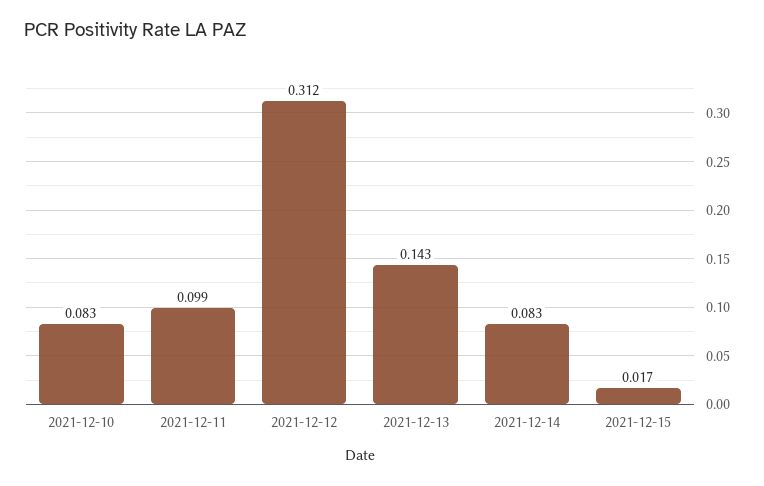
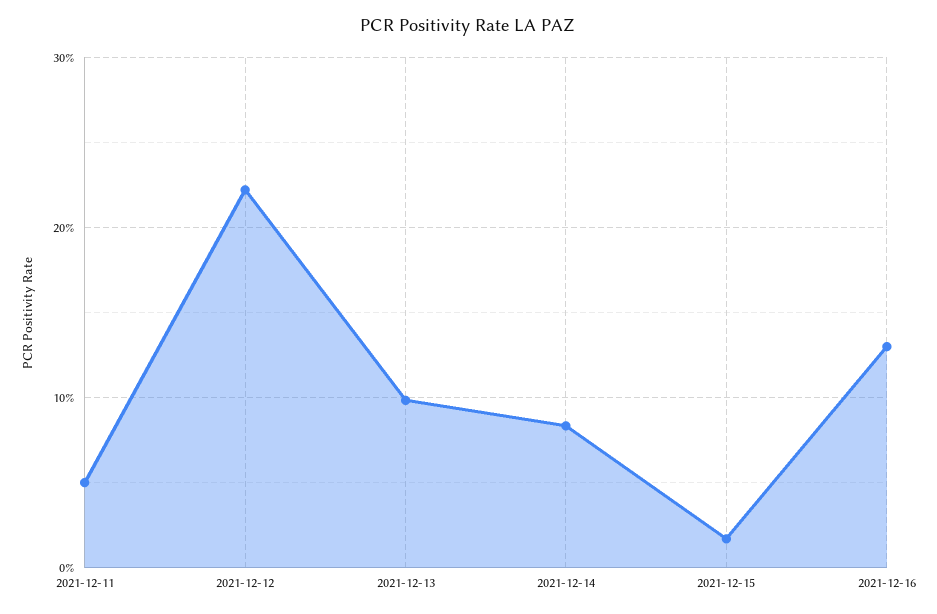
2021-12-10: 0.083 -> none
2021-12-11: 0.099 -> 0.05
2021-12-12: 0.312 -> 0.22
2021-12-13: 0.143 -> 0.1
2021-12-16: none -> 0.13

